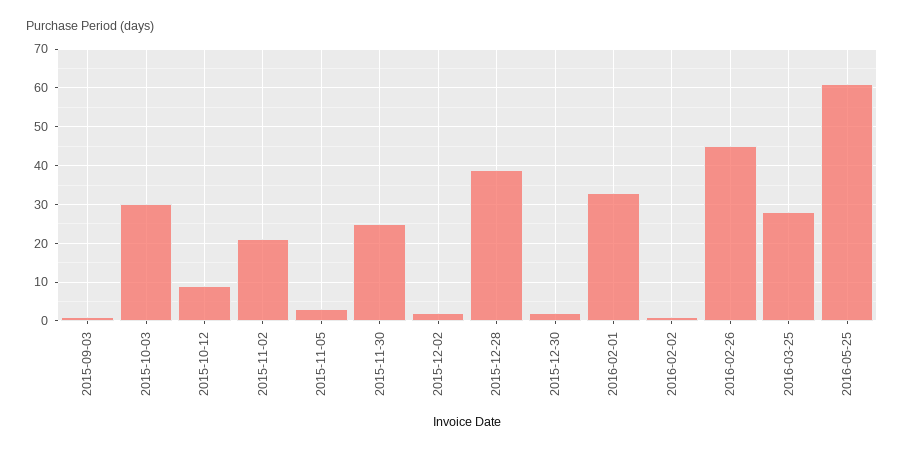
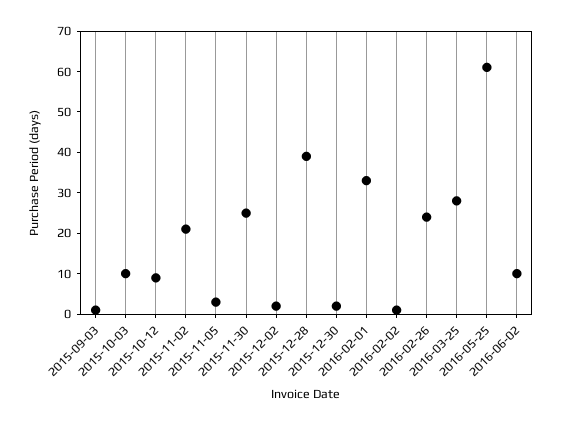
2015-10-03: 30 -> 10
2016-02-26: 45 -> 25
2016-06-02: none -> 10

